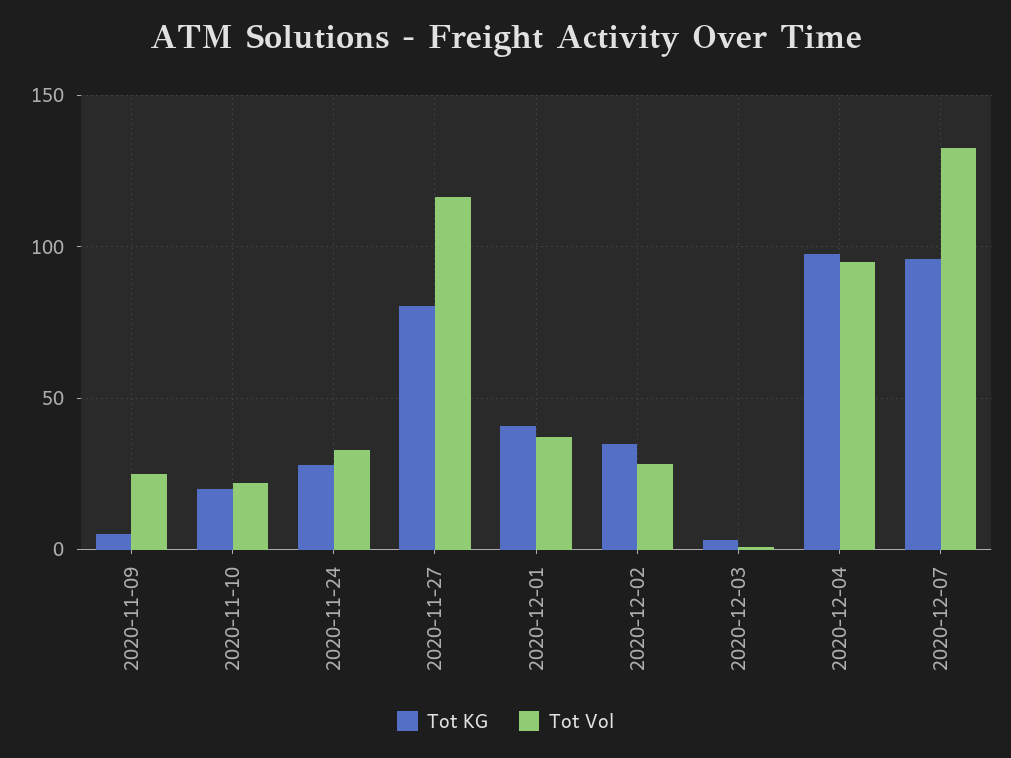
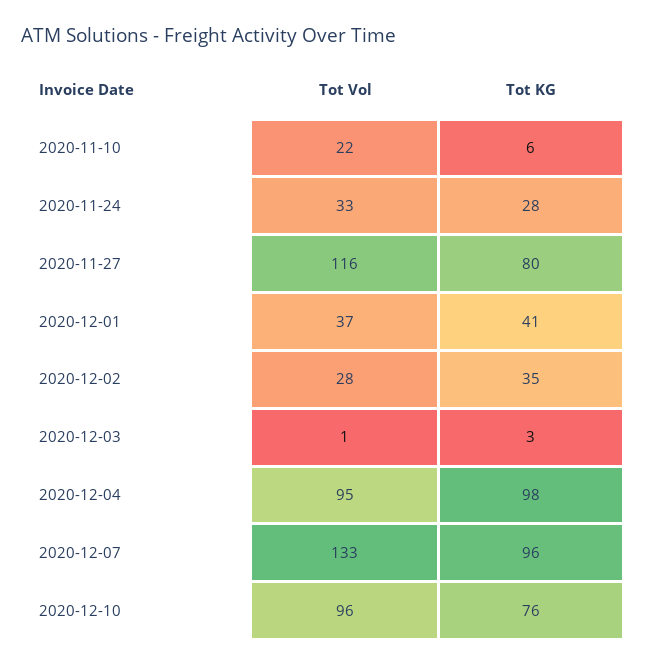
Tot KG, 2020-11-09: 5 -> none
Tot Vol, 2020-11-09: 25 -> none
Tot KG, 2020-11-10: 20 -> 6
Tot Vol, 2020-12-10: none -> 96
Tot KG, 2020-12-10: none -> 76

